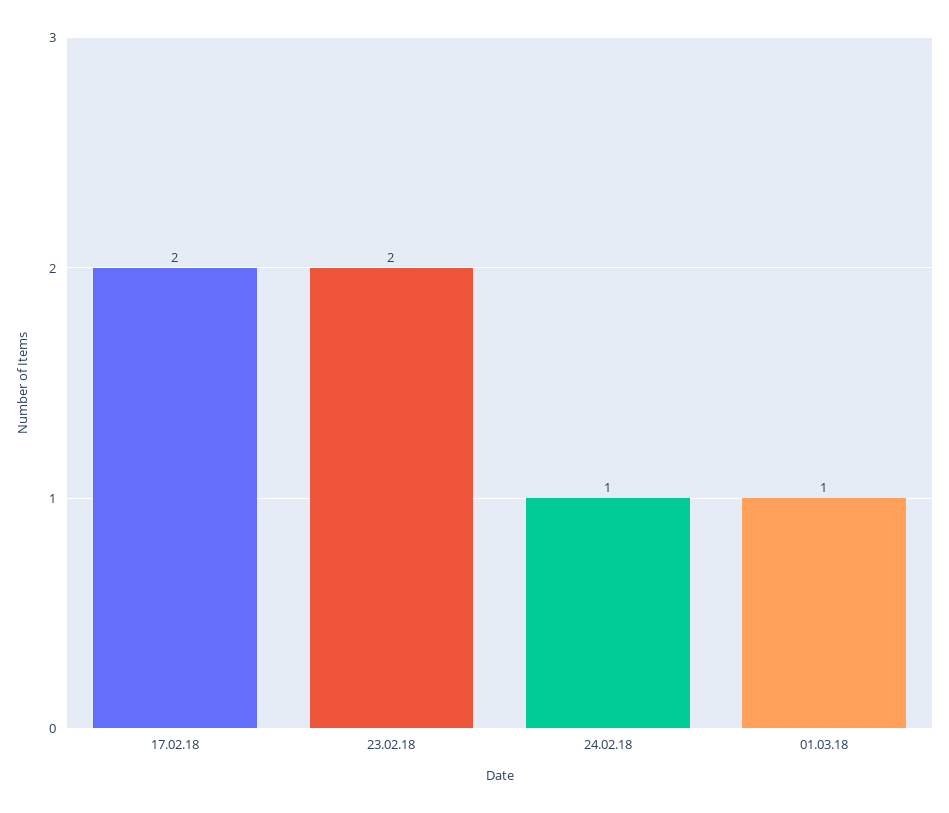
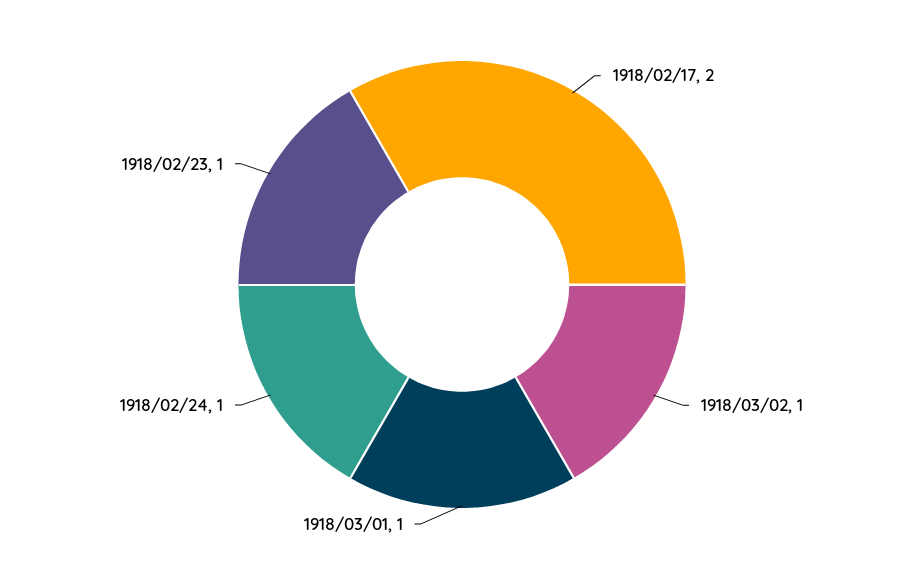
23.02.18: 2 -> 1
1918/03/02: none -> 1

